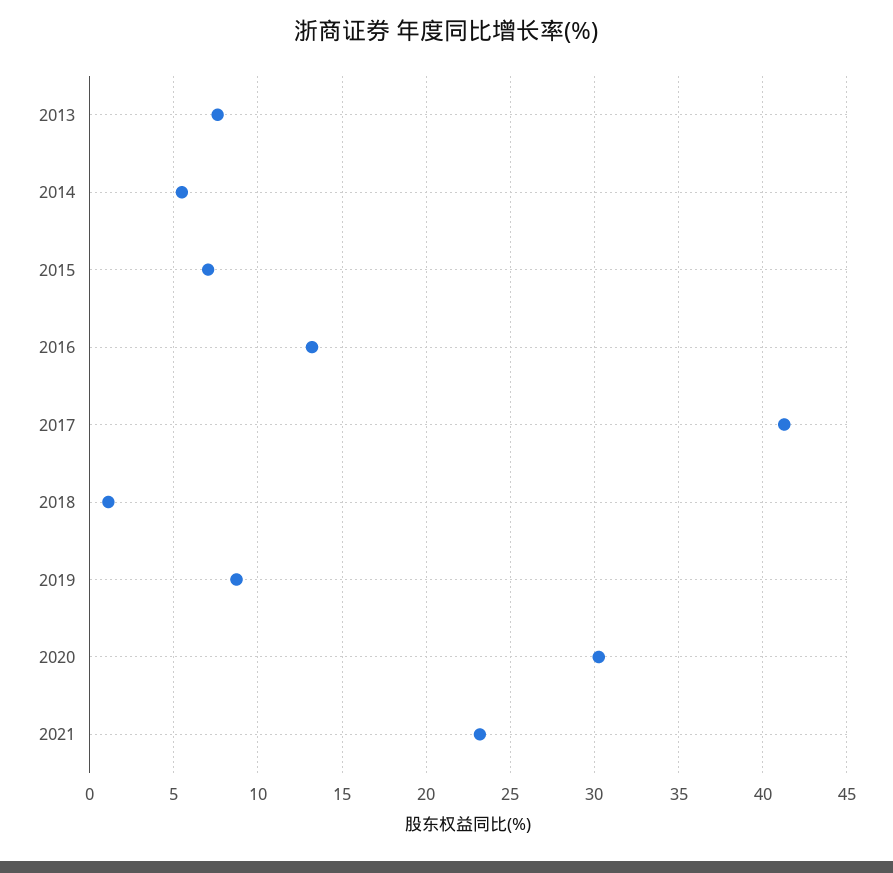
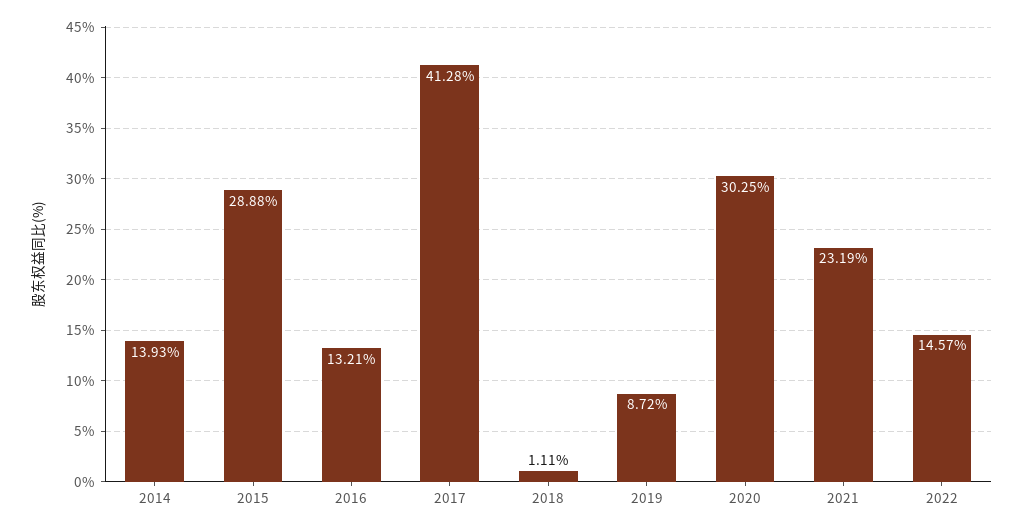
2013: 7.5 -> none
2014: 5.5 -> 13.93
2015: 7 -> 28.88
2022: none -> 14.57

